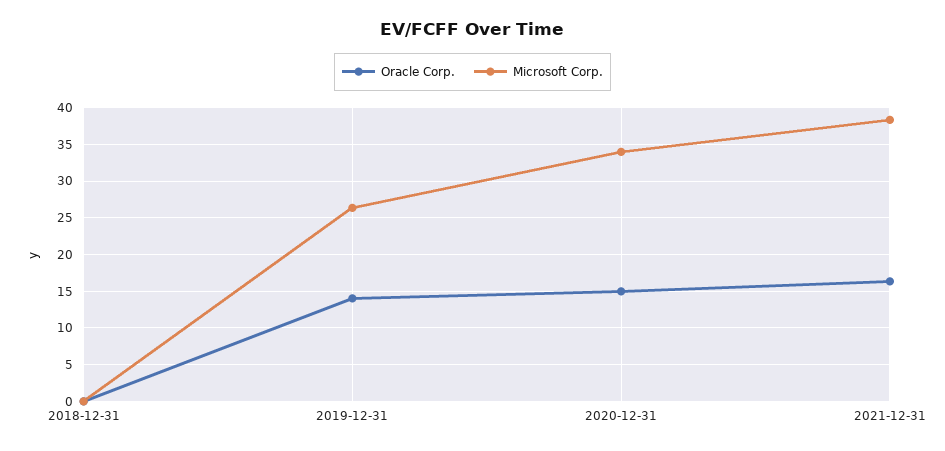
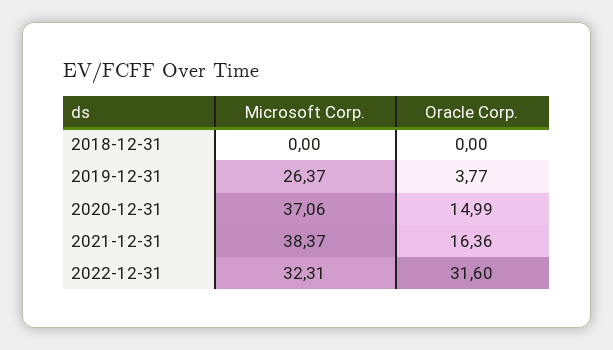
Oracle Corp., 2019-12-31: 14 -> 3.77
Microsoft Corp., 2020-12-31: 34 -> 37.06
Microsoft Corp., 2022-12-31: none -> 32.31
Oracle Corp., 2022-12-31: none -> 31.6

